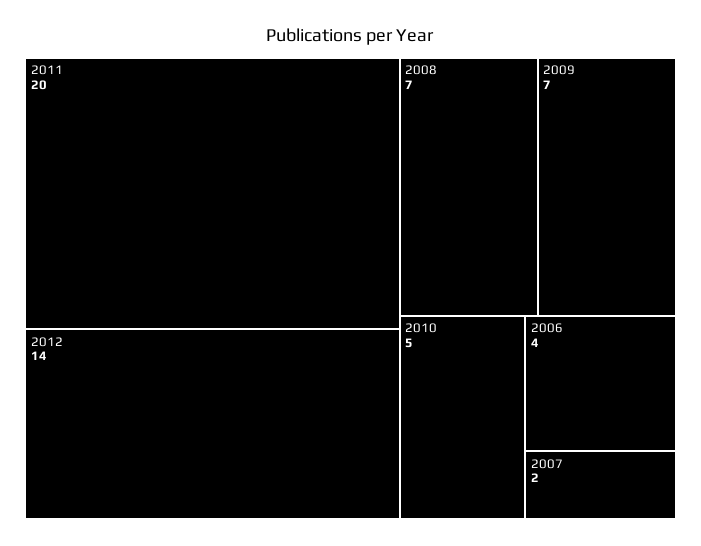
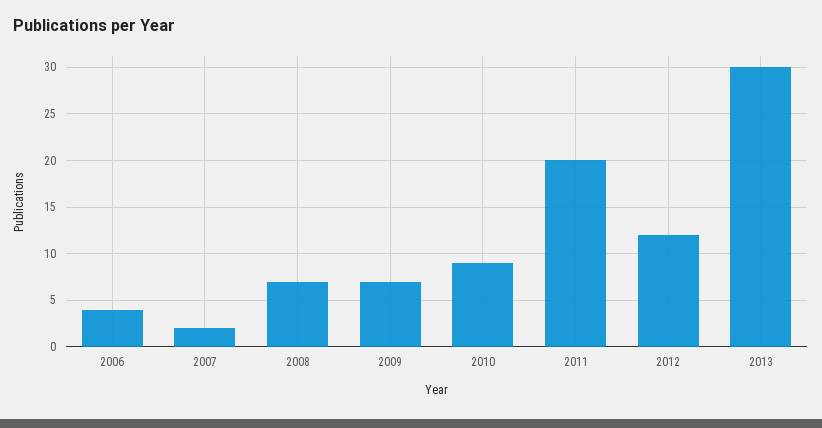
2012: 14 -> 12
2010: 5 -> 9
2013: none -> 30

